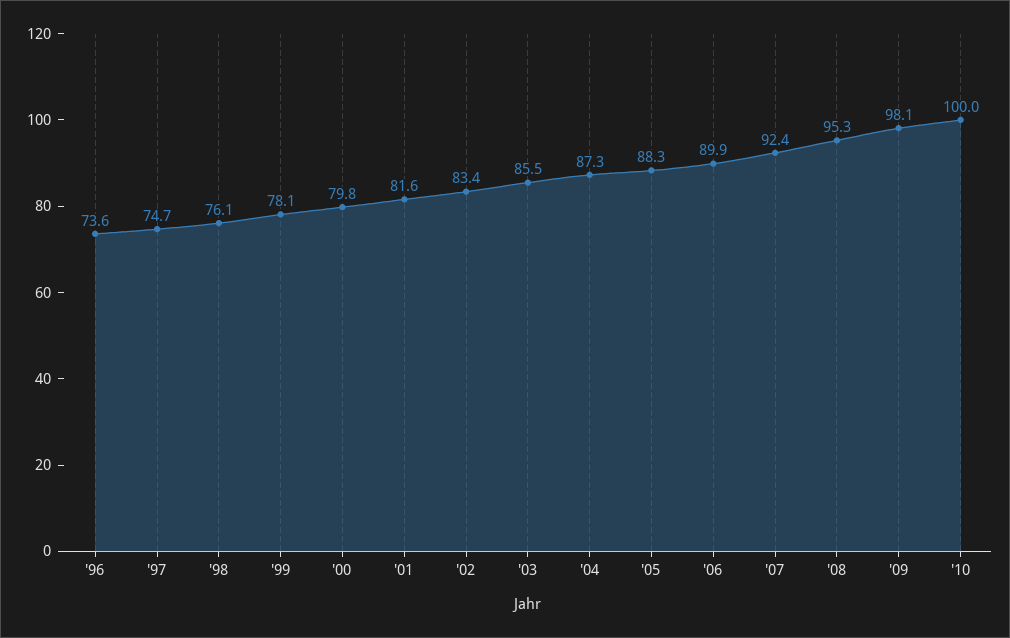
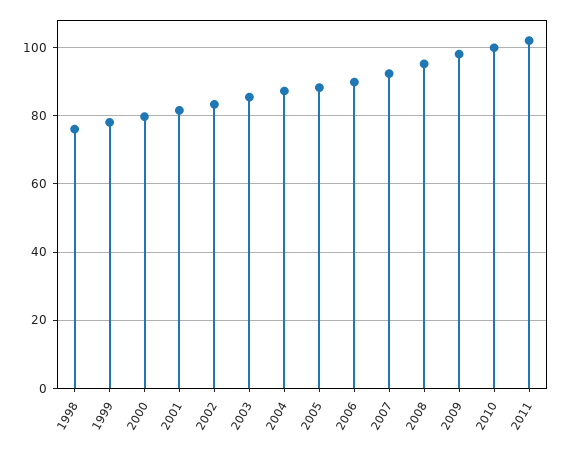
'96: 73.6 -> none
'97: 74.7 -> none
2011: none -> 102

